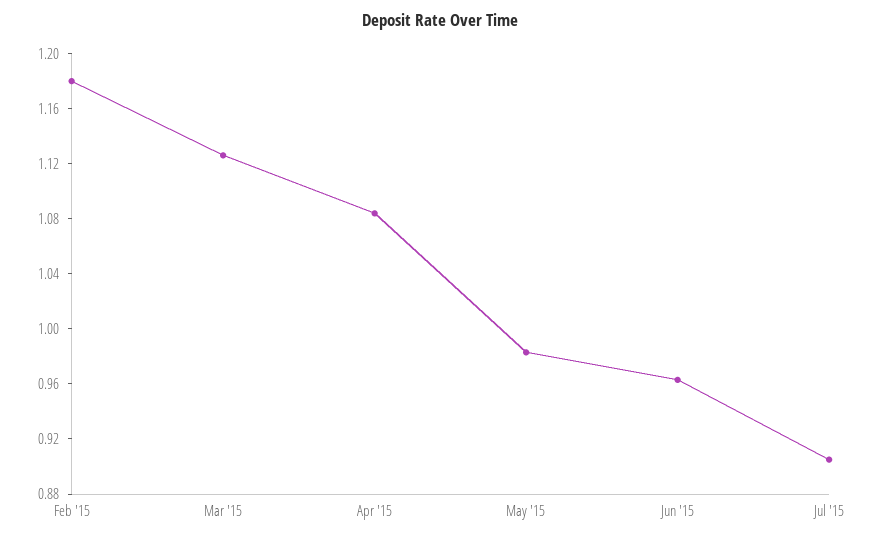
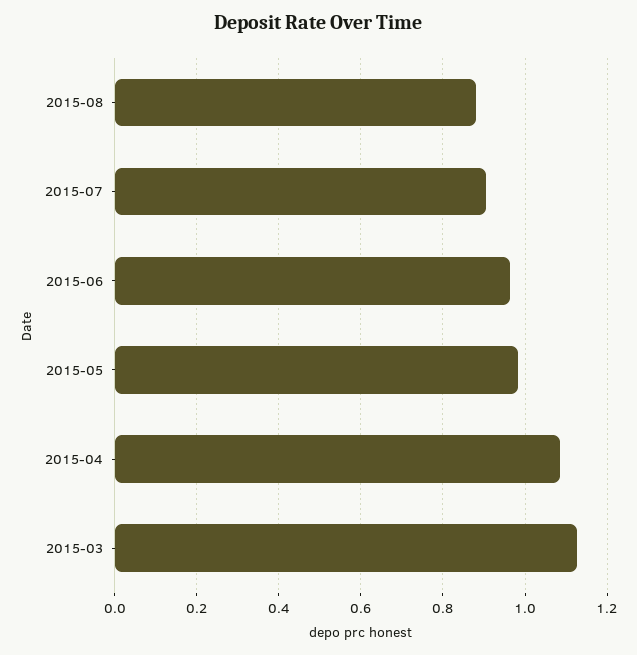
Feb '15: 1.18 -> none
2015-08: none -> 0.88

